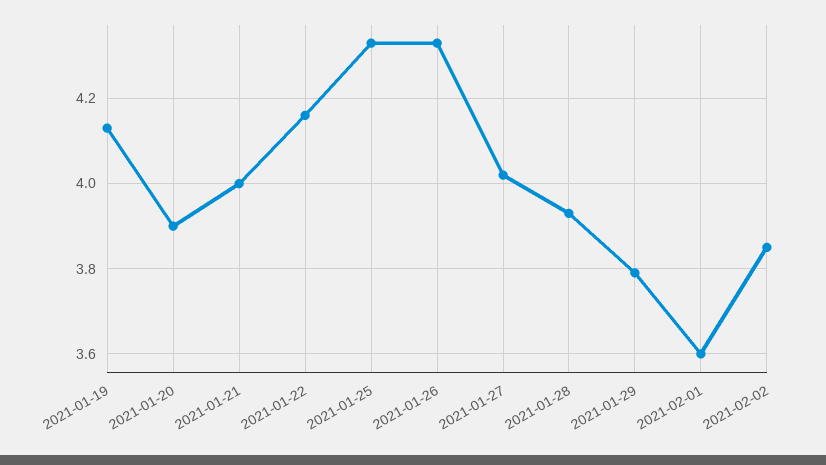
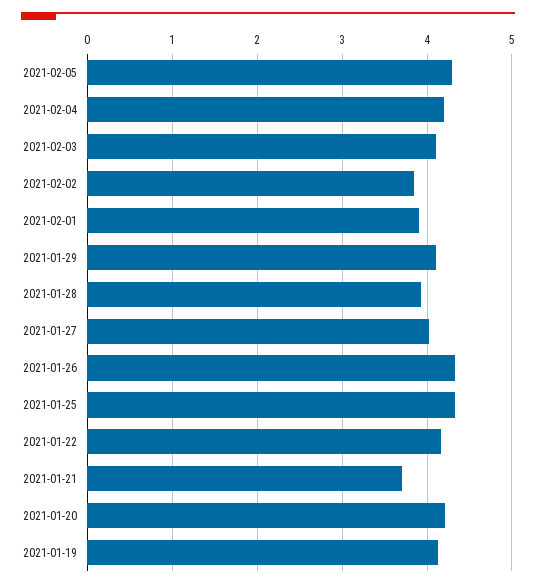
2021-01-20: 3.9 -> 4.2
2021-01-21: 4 -> 3.7
2021-01-29: 3.8 -> 4.1
2021-02-01: 3.6 -> 3.9
2021-02-05: none -> 4.3
2021-02-04: none -> 4.2
2021-02-03: none -> 4.1

